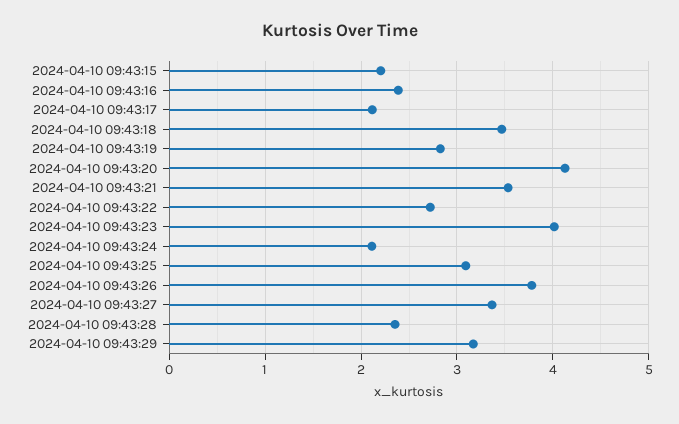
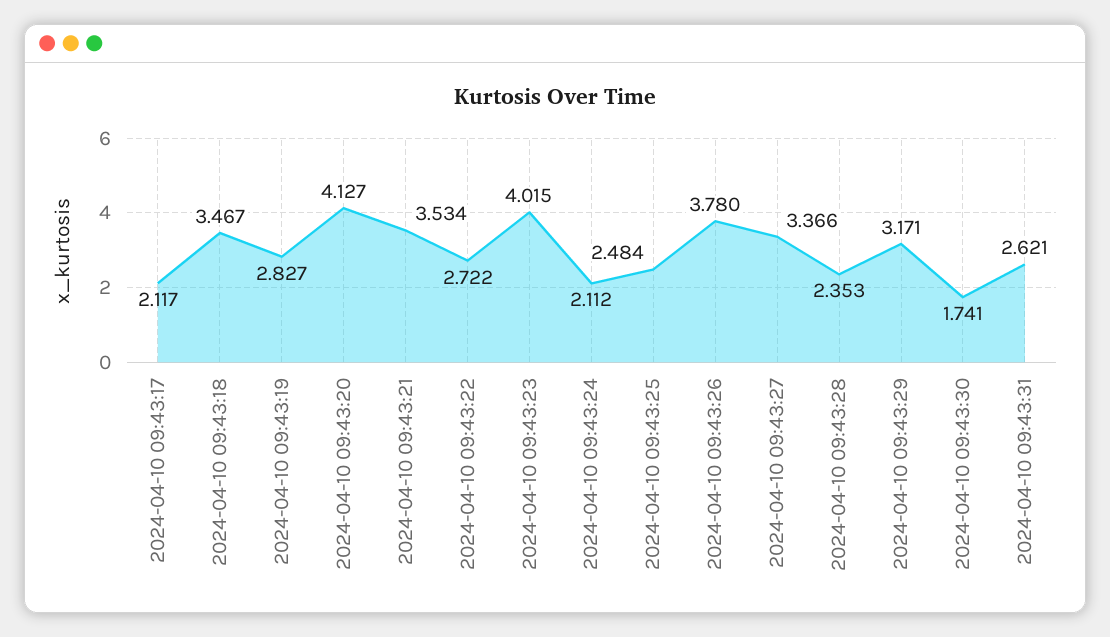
2024-04-10 09:43:15: 2.2 -> none
2024-04-10 09:43:16: 2.4 -> none
2024-04-10 09:43:25: 3.1 -> 2.484
2024-04-10 09:43:30: none -> 1.741
2024-04-10 09:43:31: none -> 2.621

